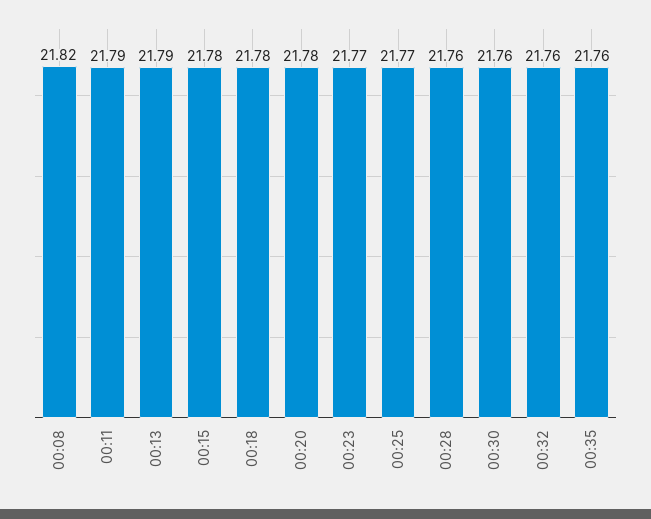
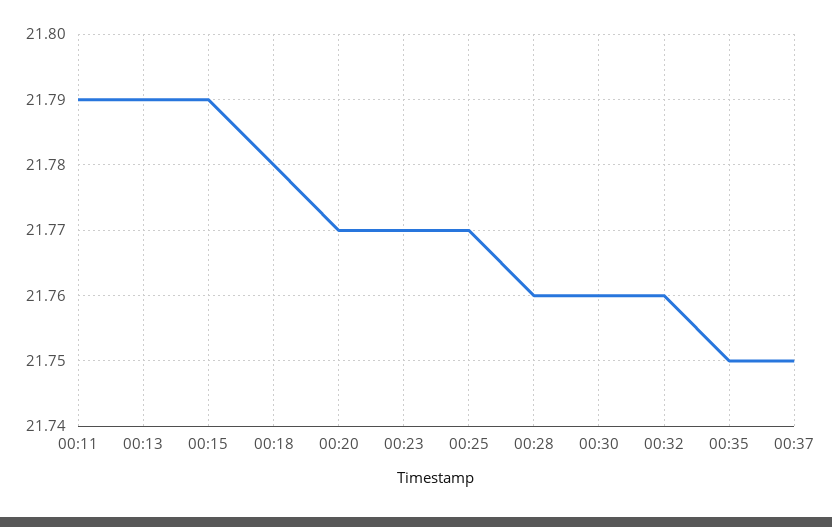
00:08: 21.82 -> none
00:15: 21.78 -> 21.79
00:20: 21.78 -> 21.77
00:35: 21.76 -> 21.75
00:37: none -> 21.75

